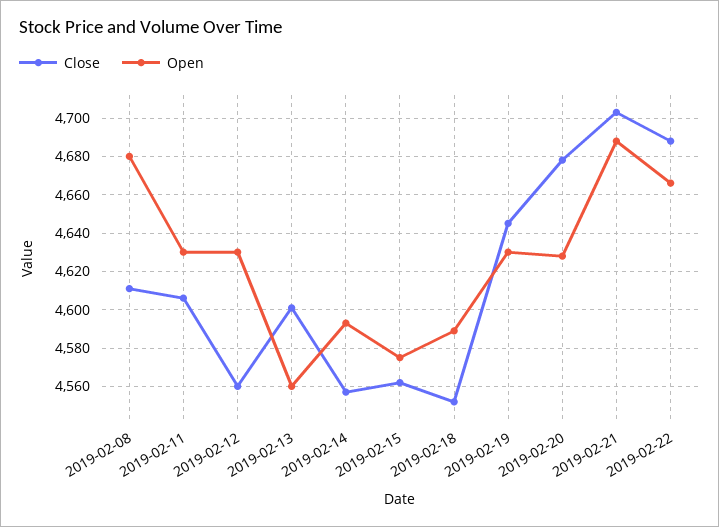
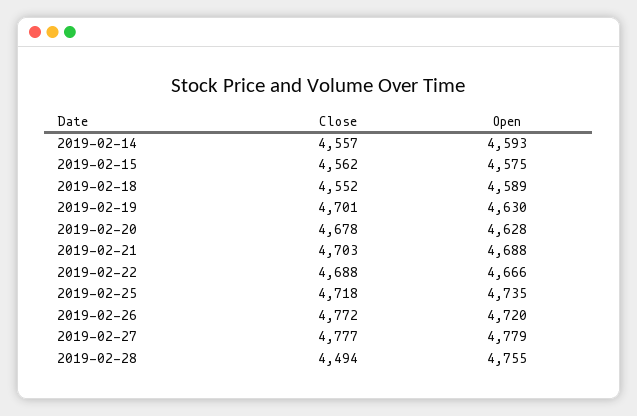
Close, 2019-02-08: 4610 -> none
Open, 2019-02-08: 4680 -> none
Close, 2019-02-11: 4605 -> none
Open, 2019-02-11: 4630 -> none
Close, 2019-02-12: 4560 -> none
Open, 2019-02-12: 4630 -> none
Close, 2019-02-13: 4600 -> none
Open, 2019-02-13: 4560 -> none
Close, 2019-02-19: 4645 -> 4701
Close, 2019-02-25: none -> 4718
Open, 2019-02-25: none -> 4735
Close, 2019-02-26: none -> 4772
Open, 2019-02-26: none -> 4720
Close, 2019-02-27: none -> 4777
Open, 2019-02-27: none -> 4779
Close, 2019-02-28: none -> 4494
Open, 2019-02-28: none -> 4755

